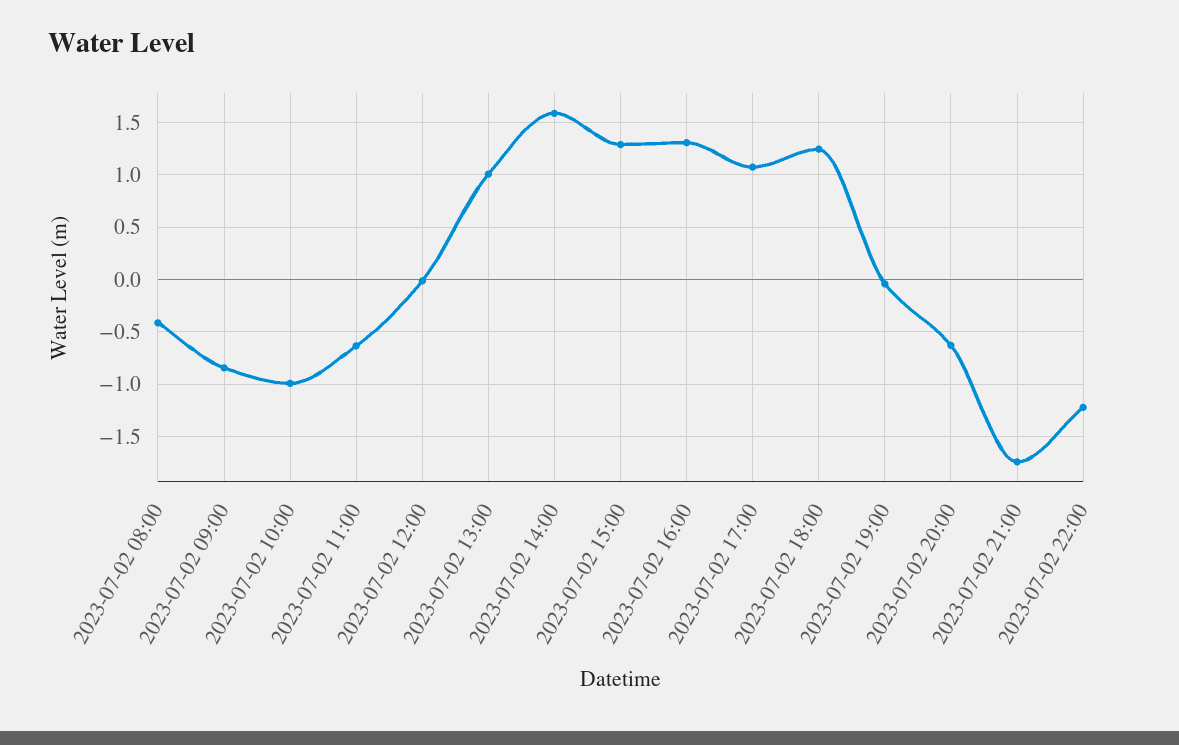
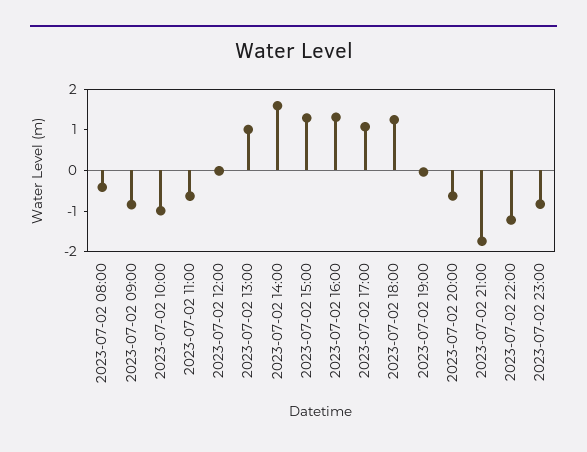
2023-07-02 23:00: none -> -0.8

